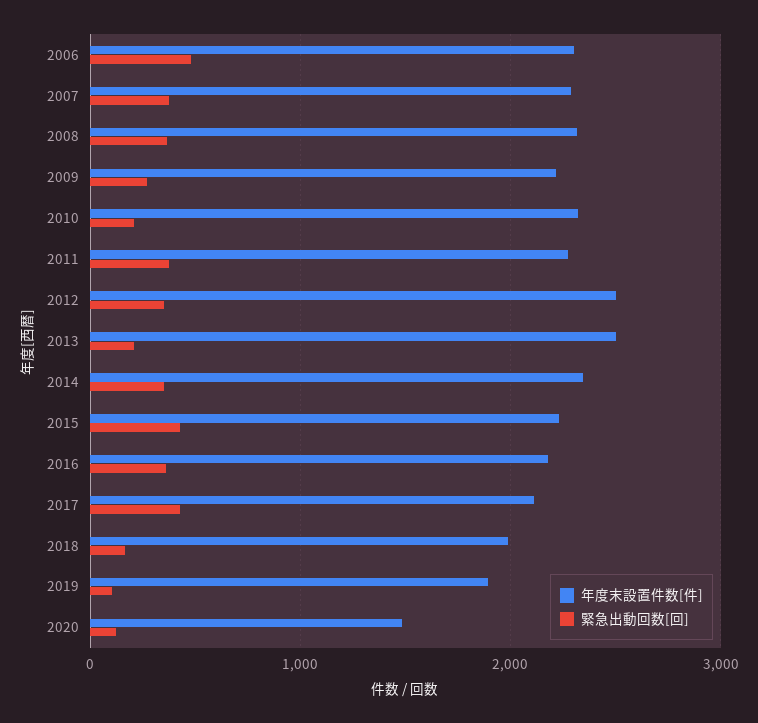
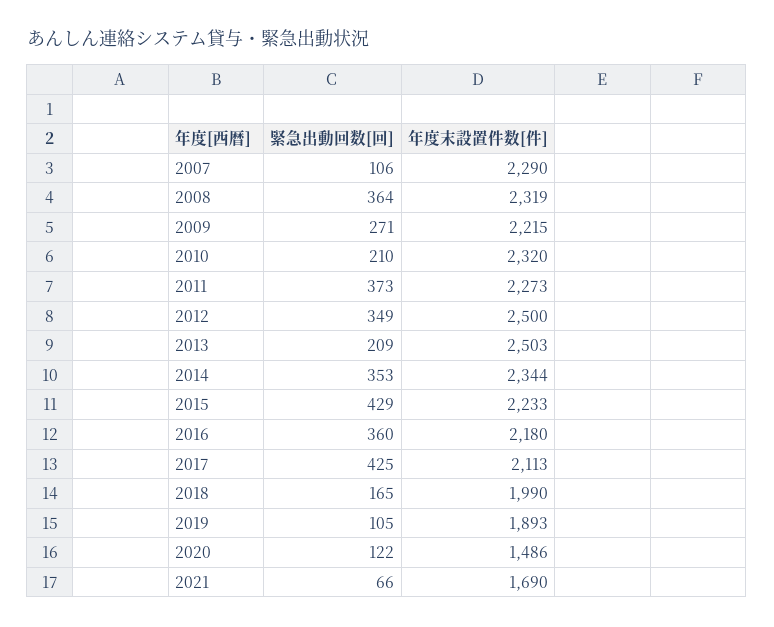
年度末設置件数[件], 2006: 2300 -> none
緊急出動回数[回], 2006: 500 -> none
緊急出動回数[回], 2007: 400 -> 106
緊急出動回数[回], 2021: none -> 66
年度末設置件数[件], 2021: none -> 1690

